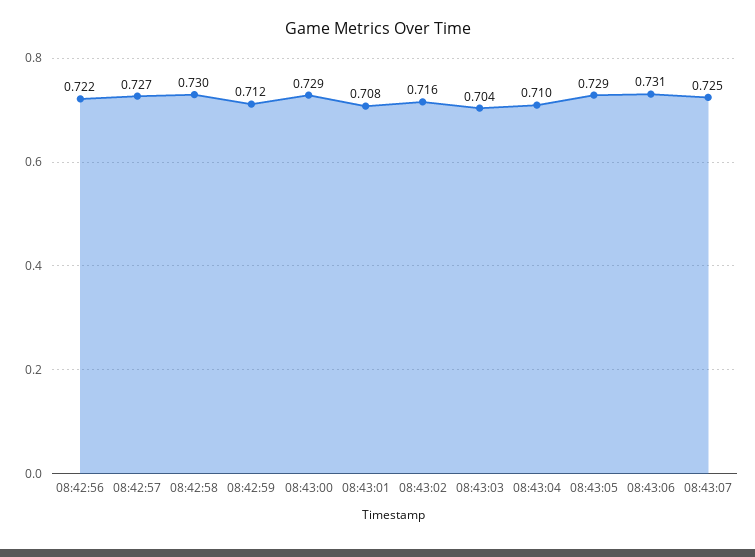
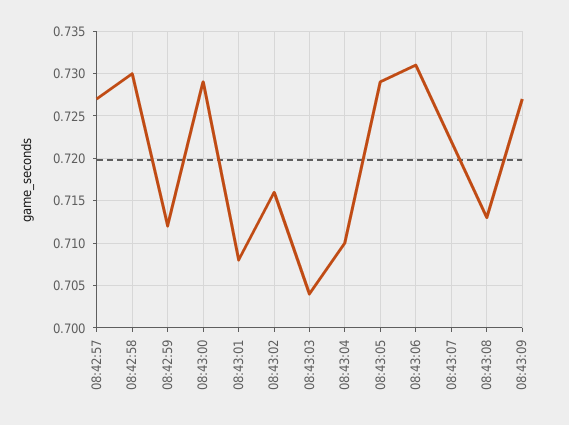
08:42:56: 0.722 -> none
08:43:07: 0.725 -> 0.722
08:43:08: none -> 0.713
08:43:09: none -> 0.727

